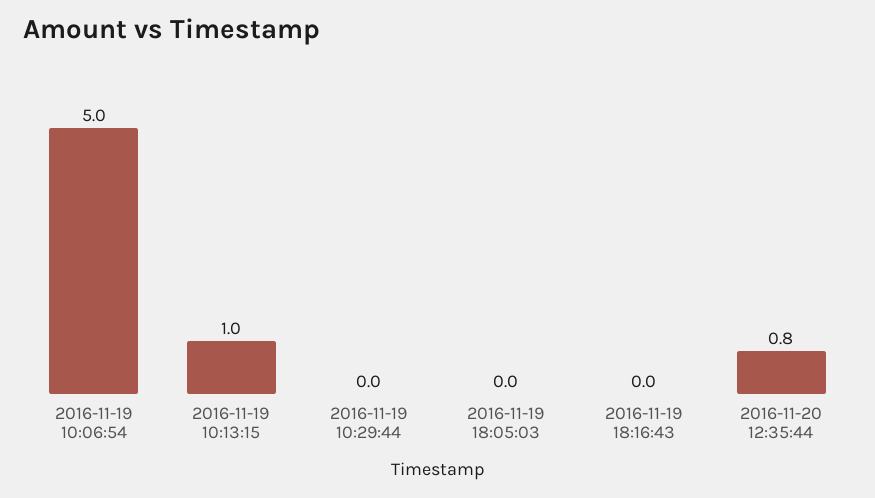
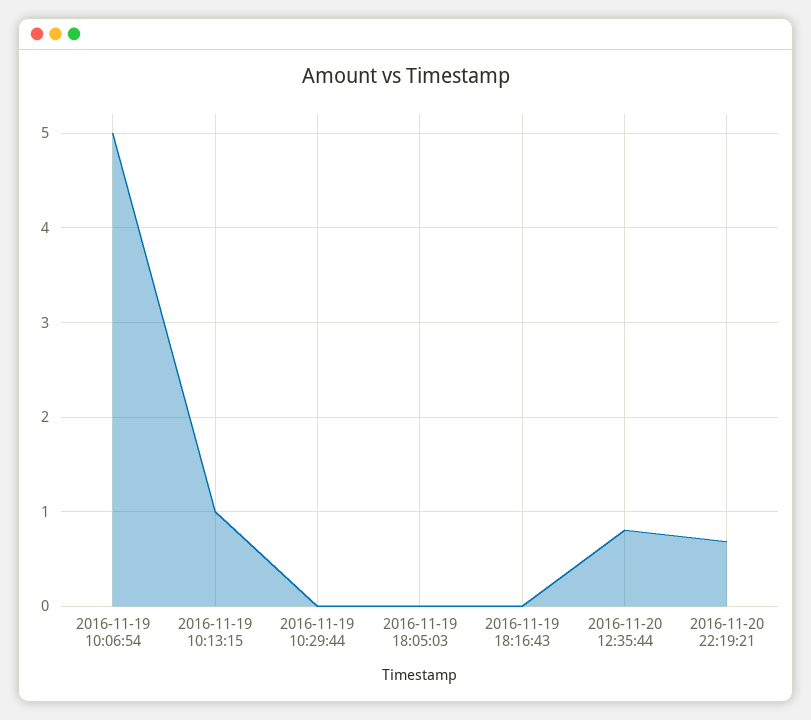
2016-11-20 22:19:21: none -> 0.7

